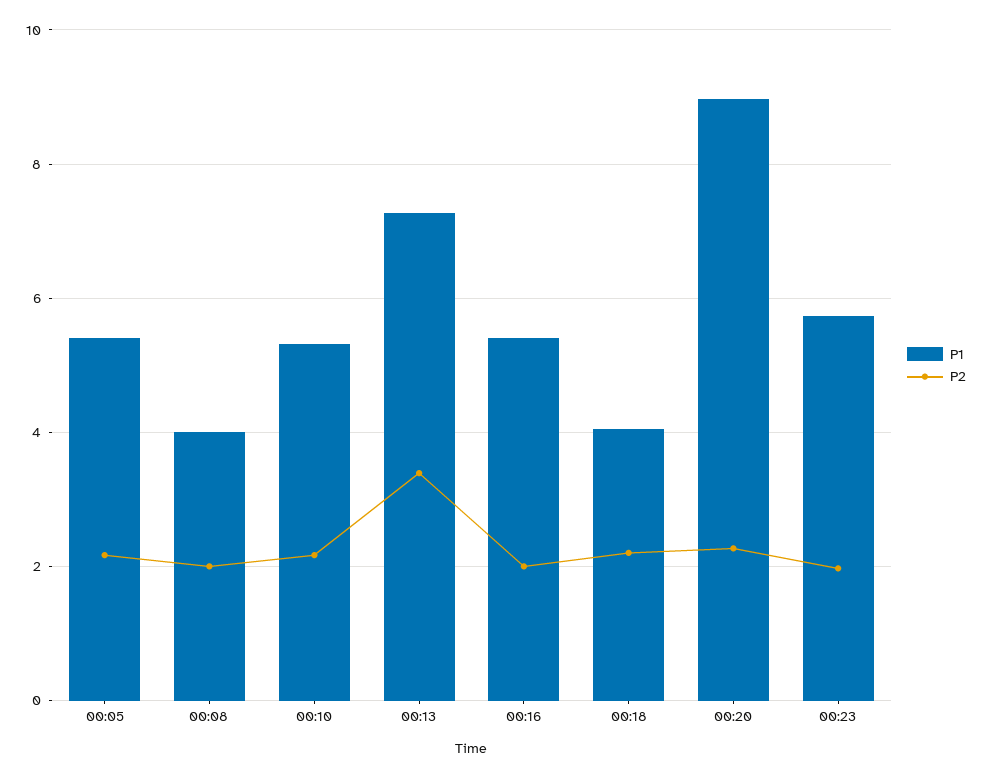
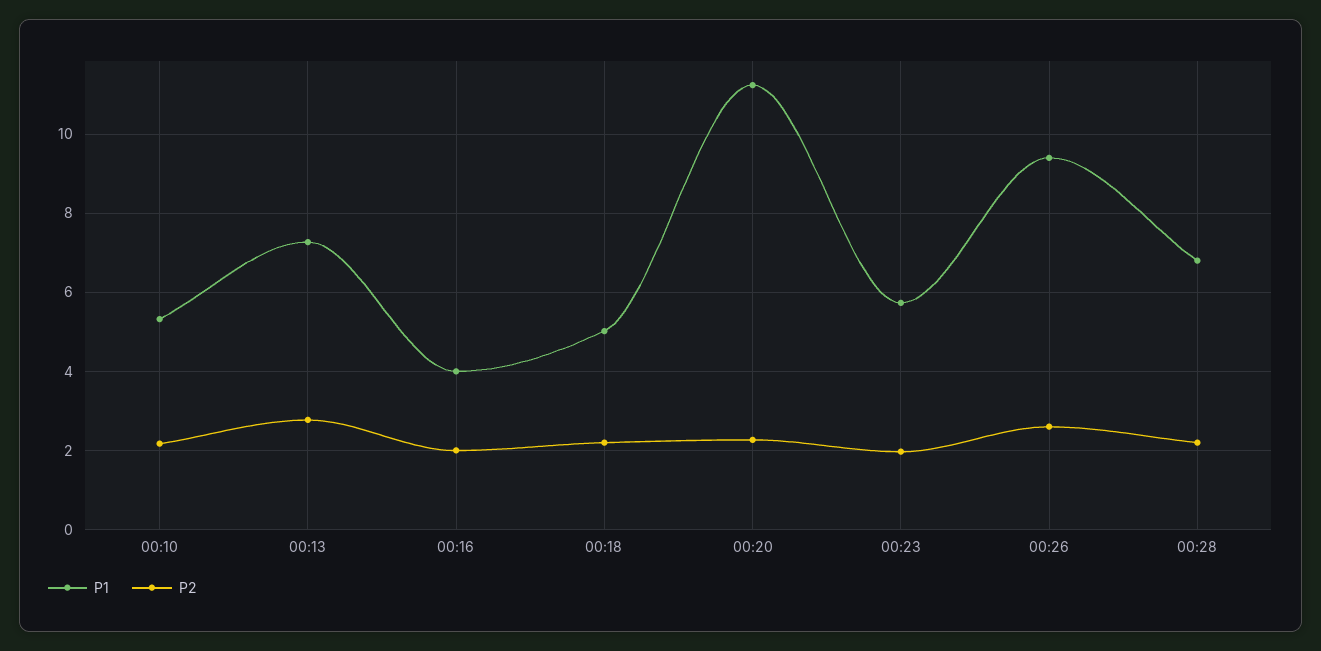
P1, 00:05: 5.4 -> none
P2, 00:05: 2.2 -> none
P1, 00:08: 4 -> none
P2, 00:08: 2 -> none
P2, 00:13: 3.4 -> 2.8
P1, 00:16: 5.4 -> 4
P1, 00:18: 4 -> 5
P1, 00:20: 9 -> 11.2
P1, 00:26: none -> 9.4
P2, 00:26: none -> 2.6
P1, 00:28: none -> 6.8
P2, 00:28: none -> 2.2

